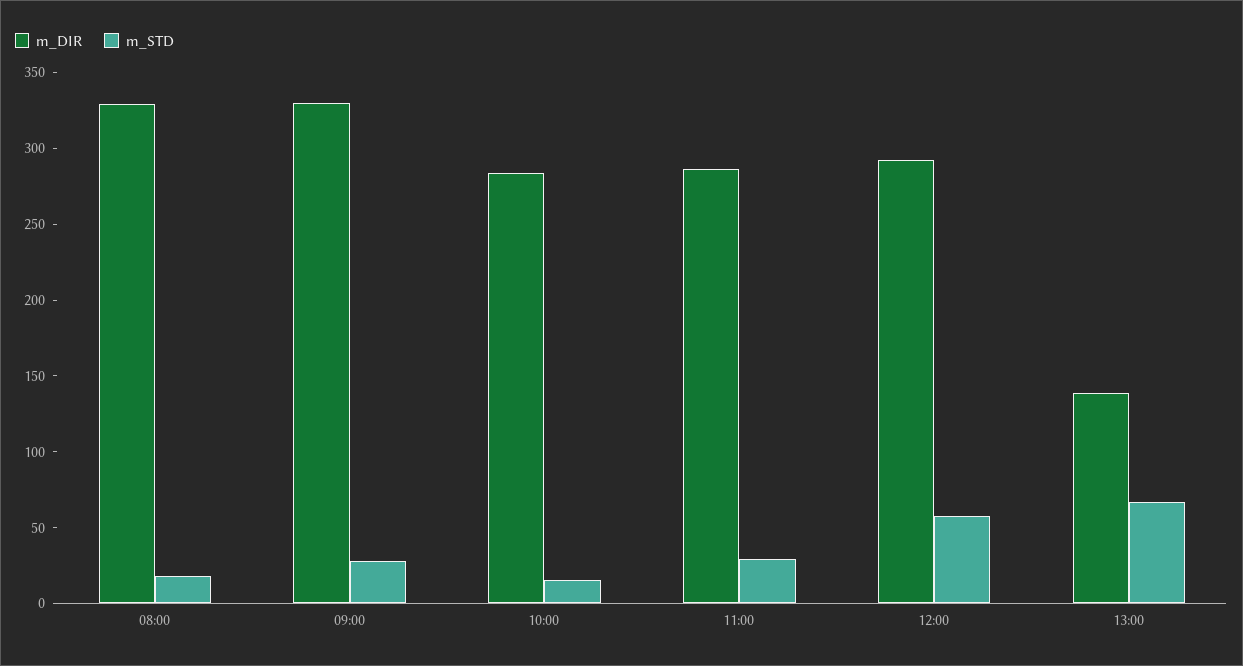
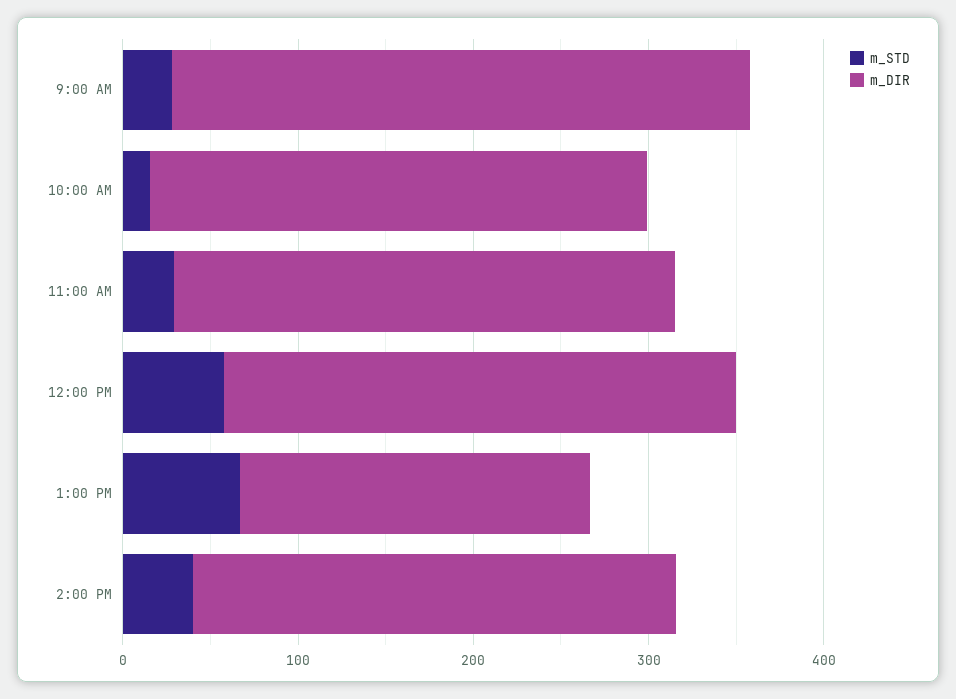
m_DIR, 08:00: 330 -> none
m_STD, 08:00: 20 -> none
m_DIR, 13:00: 140 -> 200
m_STD, 2:00 PM: none -> 40
m_DIR, 2:00 PM: none -> 280

